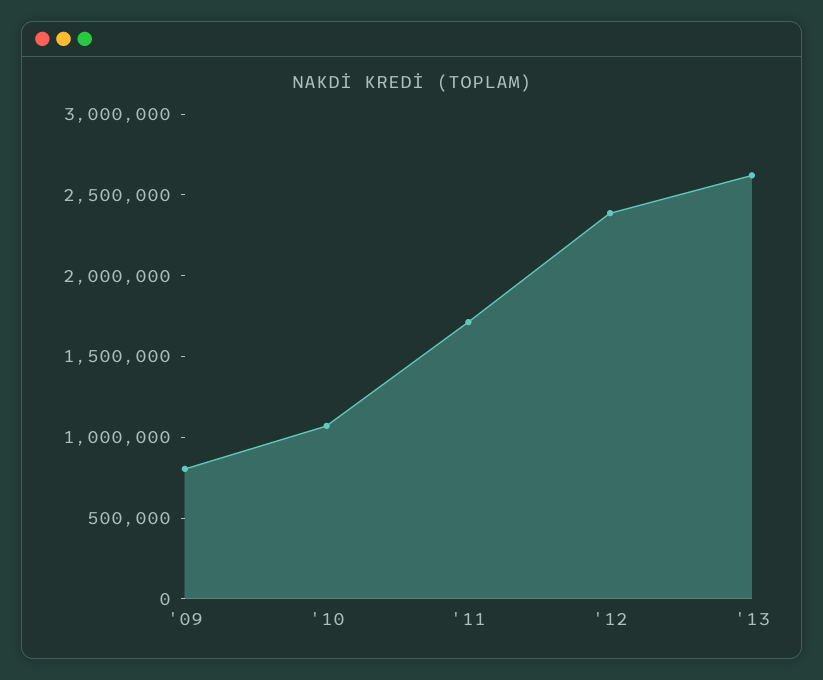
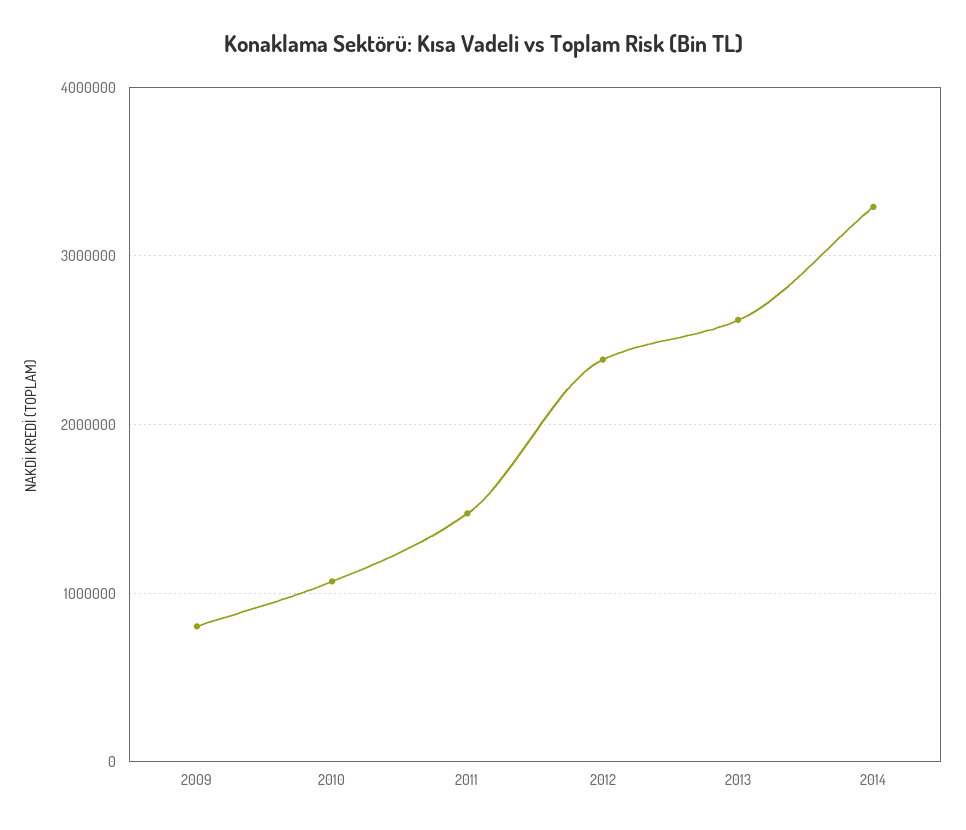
'11: 1700000 -> 1500000
2014: none -> 3300000

